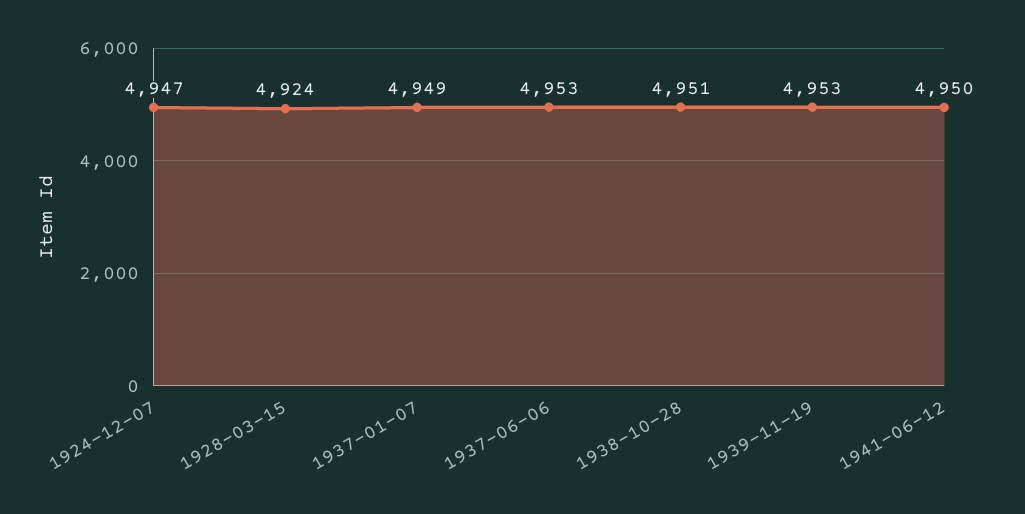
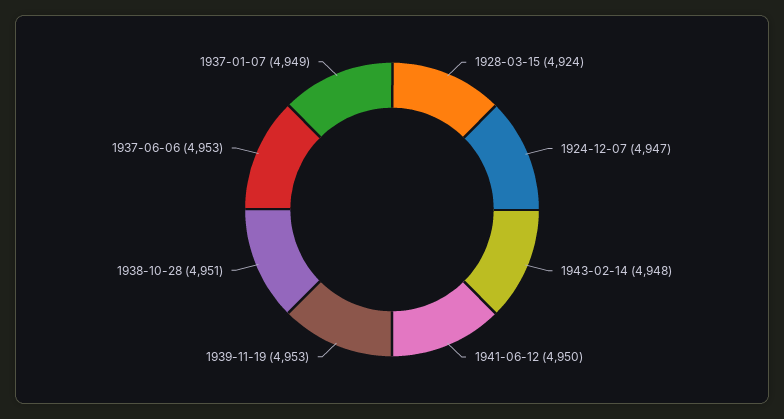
1943-02-14: none -> 4948

